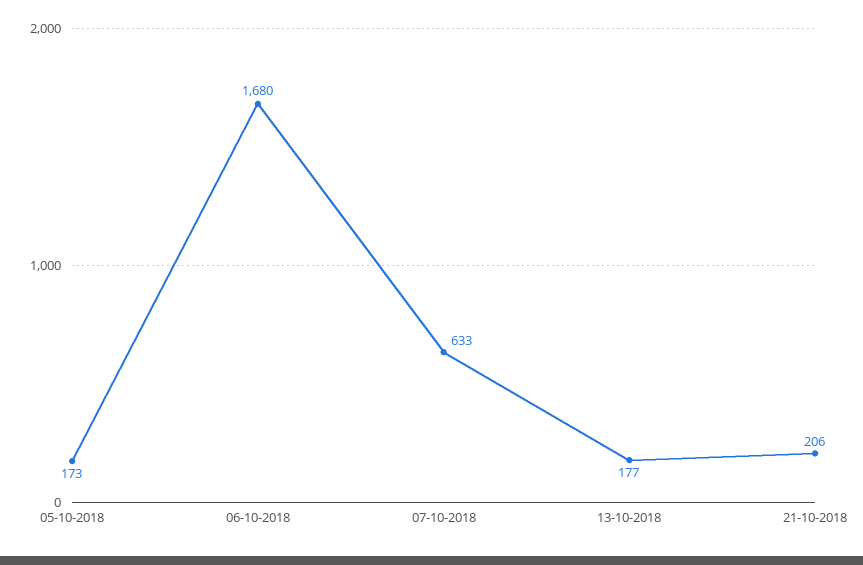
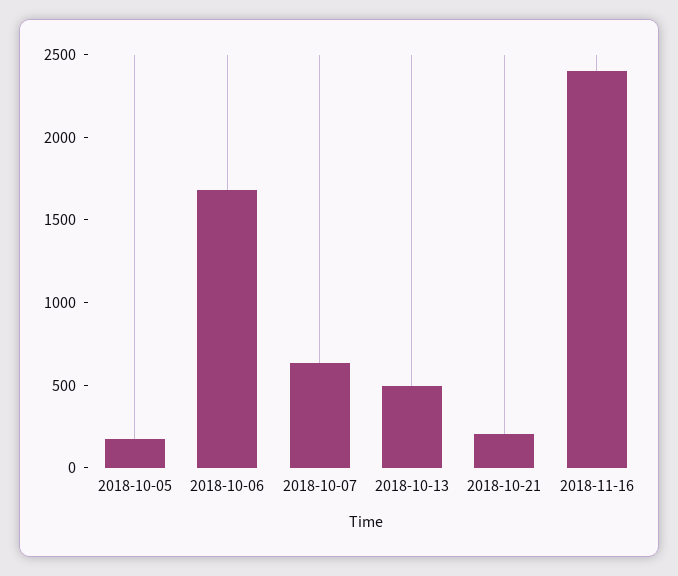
13-10-2018: 177 -> 500
2018-11-16: none -> 2400

